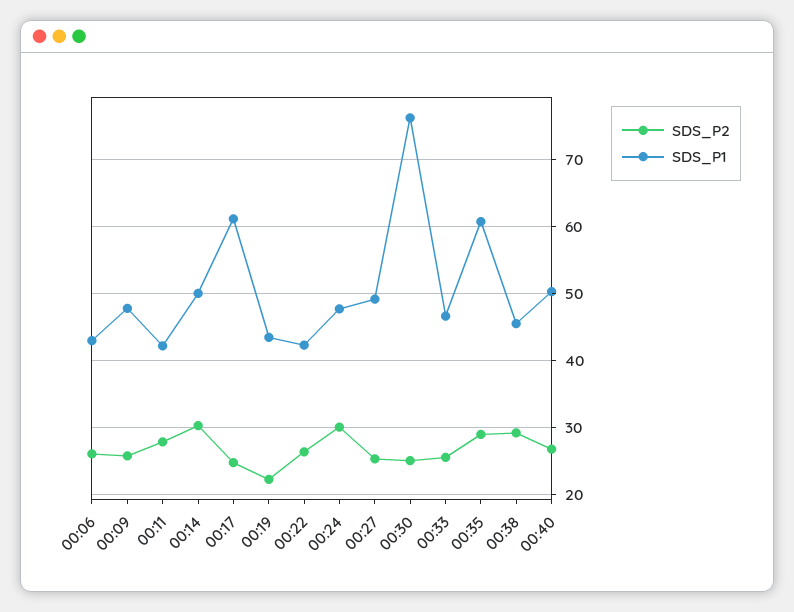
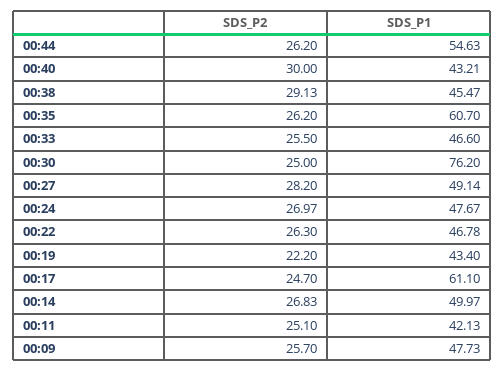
SDS_P2, 00:06: 26 -> none
SDS_P1, 00:06: 43 -> none
SDS_P2, 00:11: 28 -> 25.1
SDS_P2, 00:14: 30 -> 26.83
SDS_P1, 00:22: 42 -> 46.78
SDS_P2, 00:24: 30 -> 26.97
SDS_P2, 00:27: 25 -> 28.2
SDS_P2, 00:35: 29 -> 26.2
SDS_P2, 00:40: 27 -> 30
SDS_P1, 00:40: 50 -> 43.21
SDS_P2, 00:44: none -> 26.2
SDS_P1, 00:44: none -> 54.63

